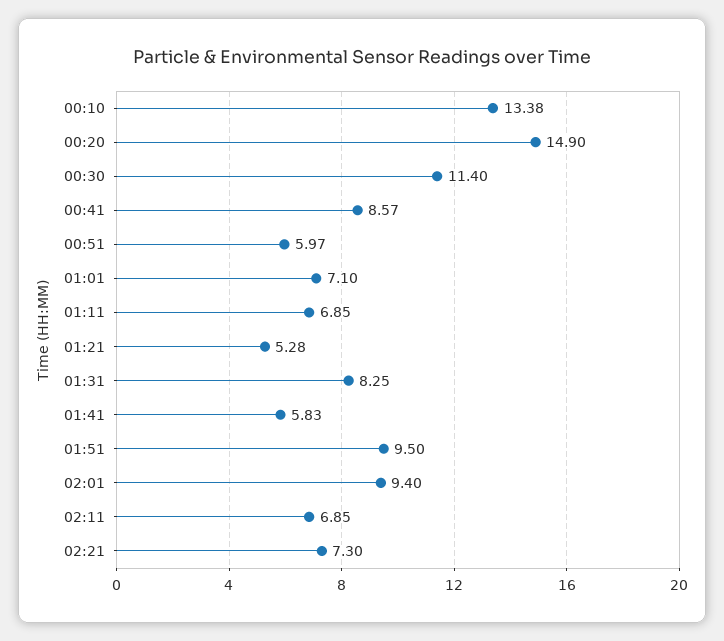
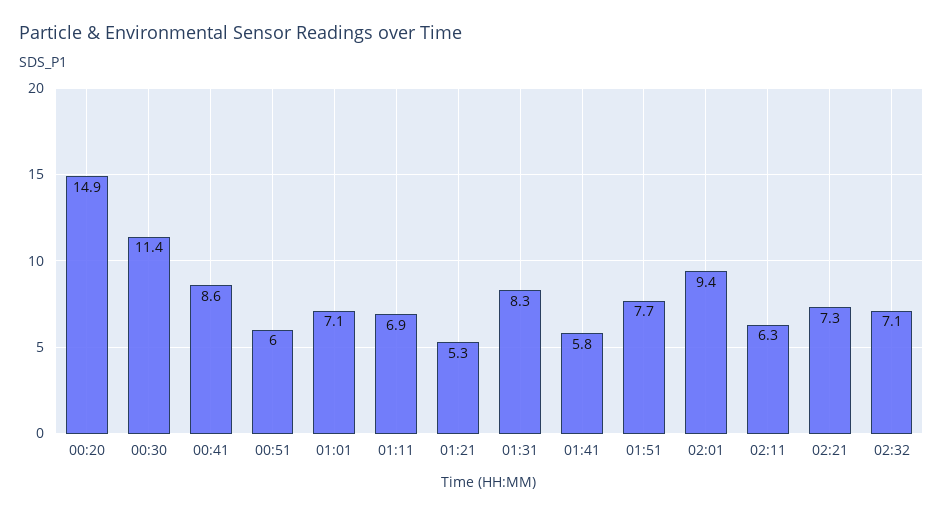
00:10: 13.38 -> none
01:51: 9.5 -> 7.7
02:11: 6.85 -> 6.3
02:32: none -> 7.1

